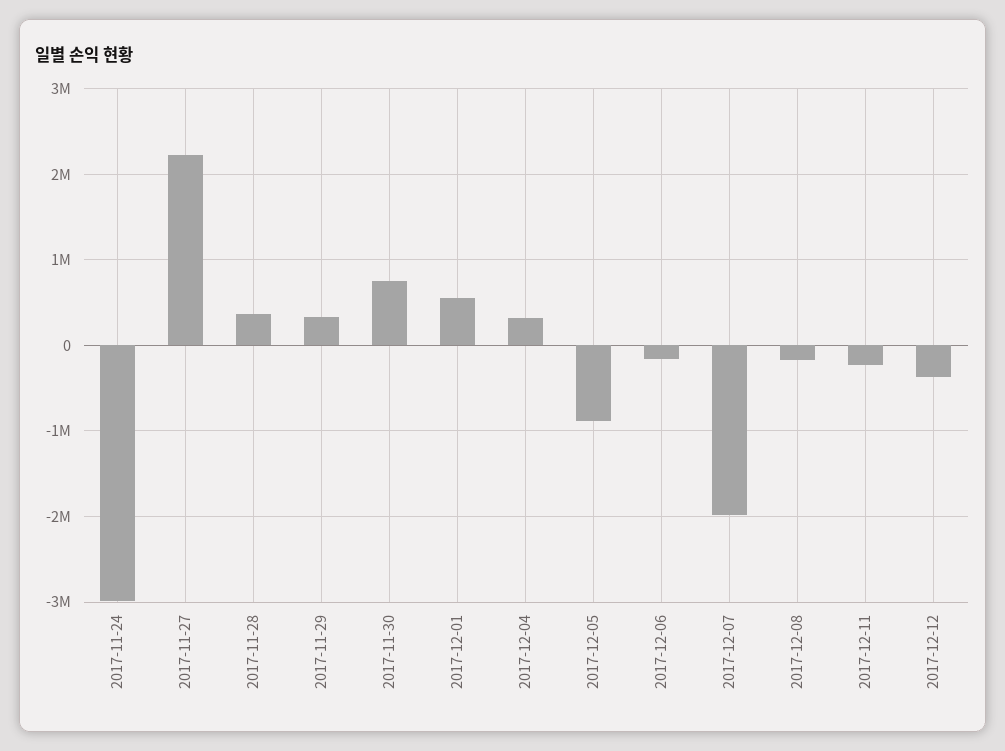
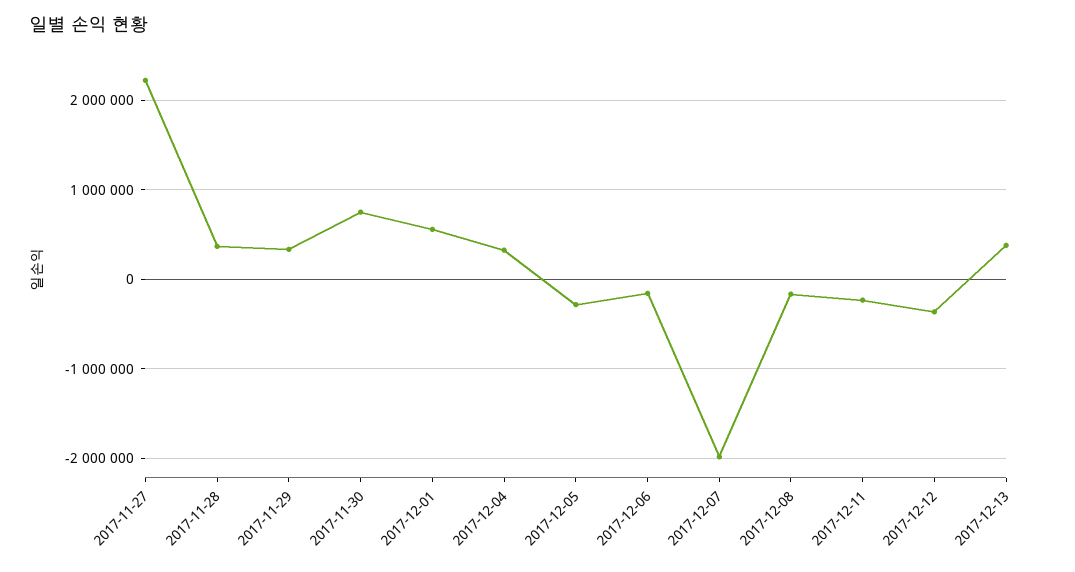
2017-11-24: -3000000 -> none
2017-12-05: -900000 -> -300000
2017-12-13: none -> 400000

